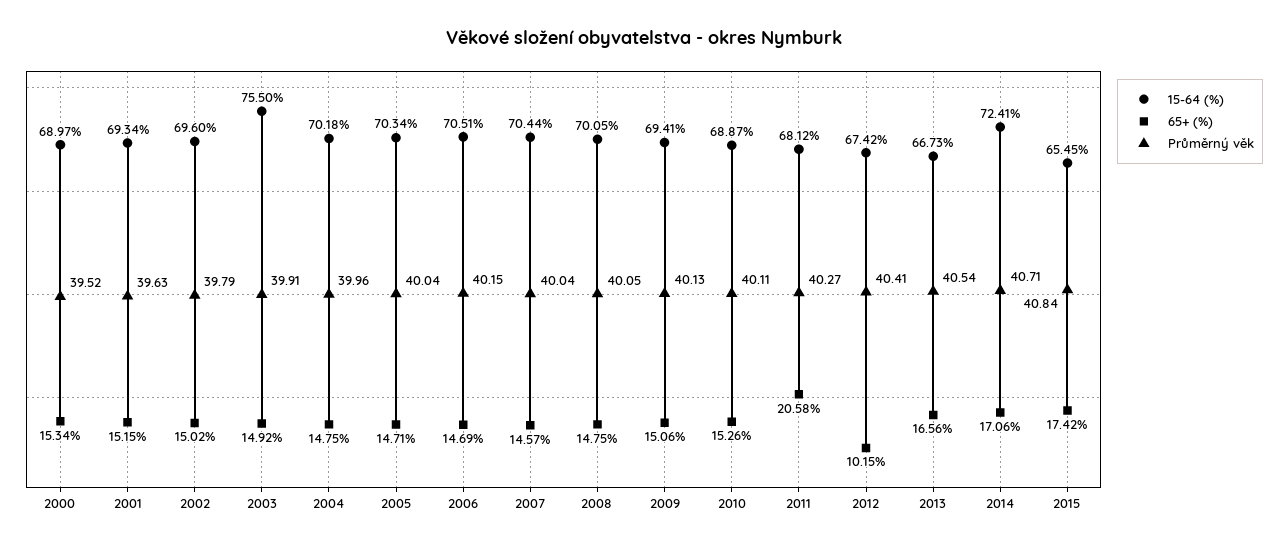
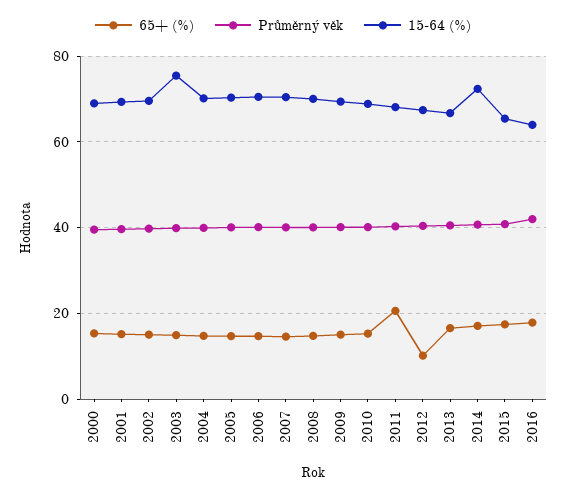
65+ (%), 2016: none -> 18
Průměrný věk, 2016: none -> 42
15-64 (%), 2016: none -> 64

